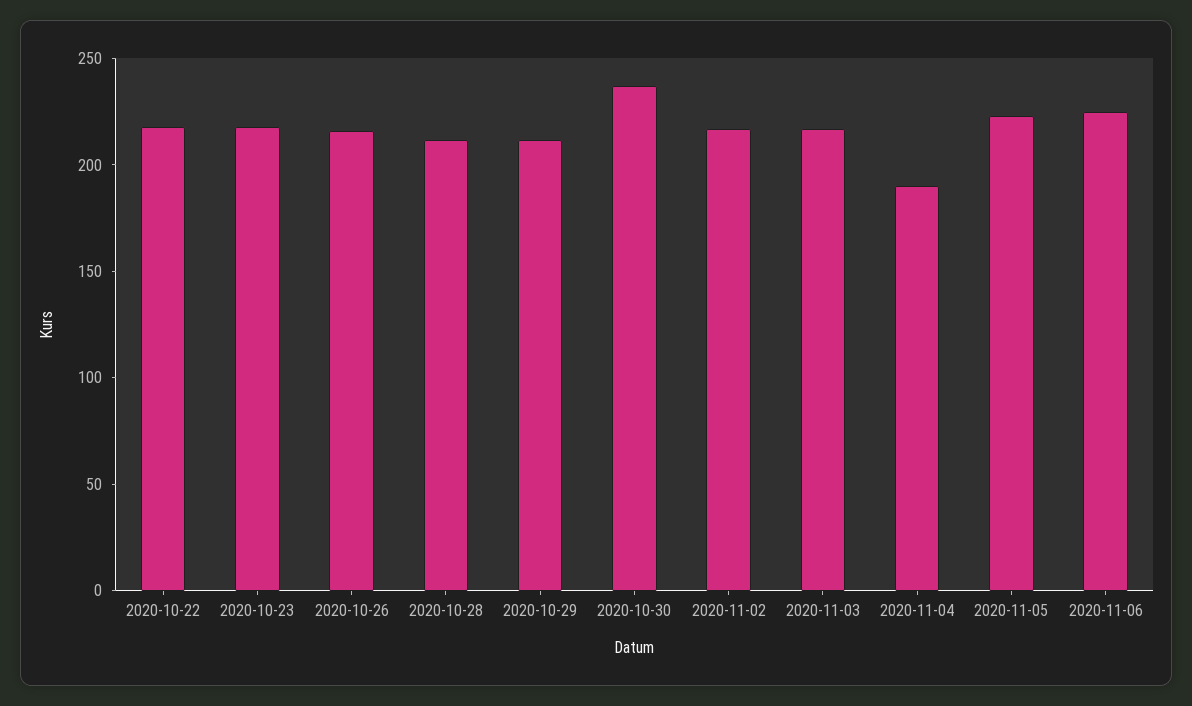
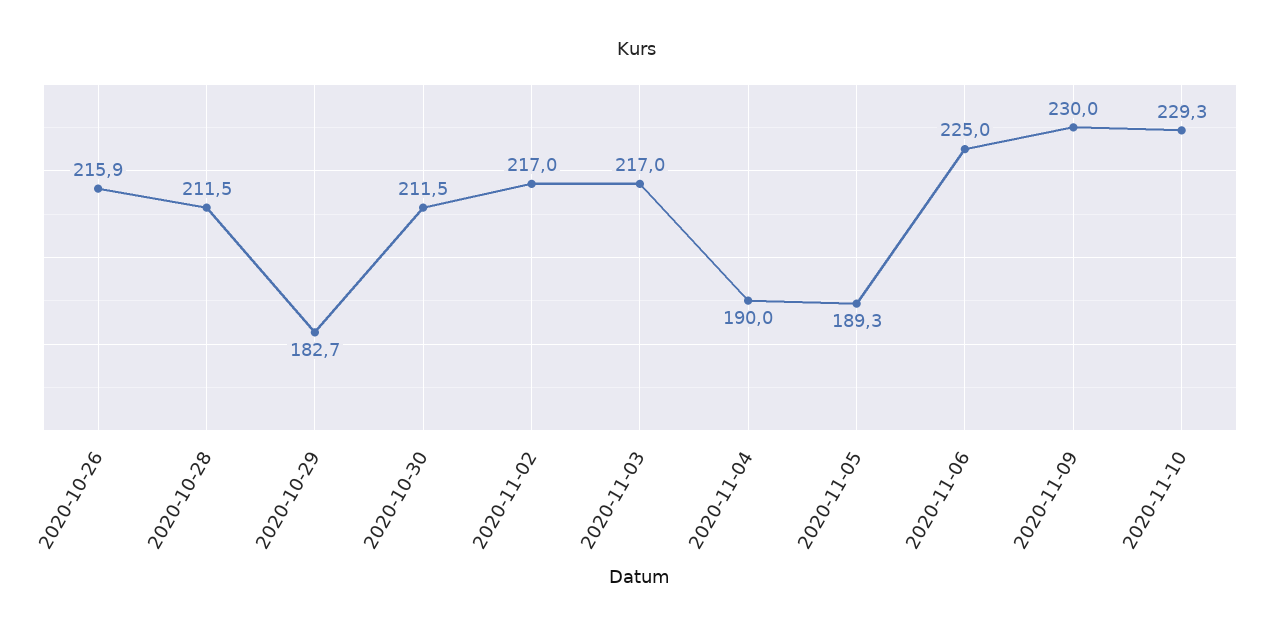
2020-10-22: 220 -> none
2020-10-23: 220 -> none
2020-10-29: 210 -> 182.7
2020-10-30: 240 -> 211.5
2020-11-05: 220 -> 189.3
2020-11-09: none -> 230
2020-11-10: none -> 229.3

